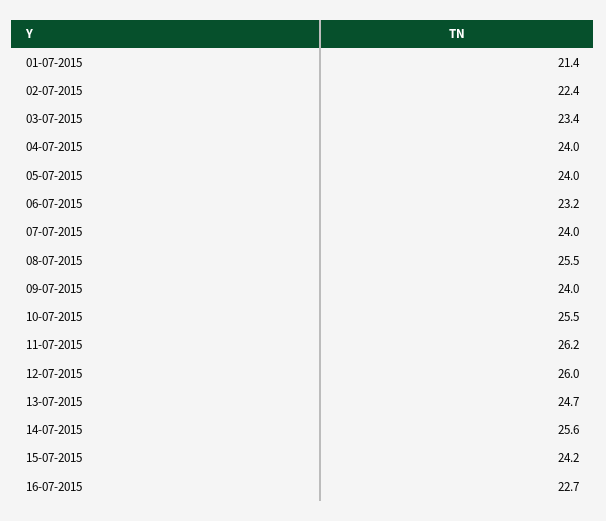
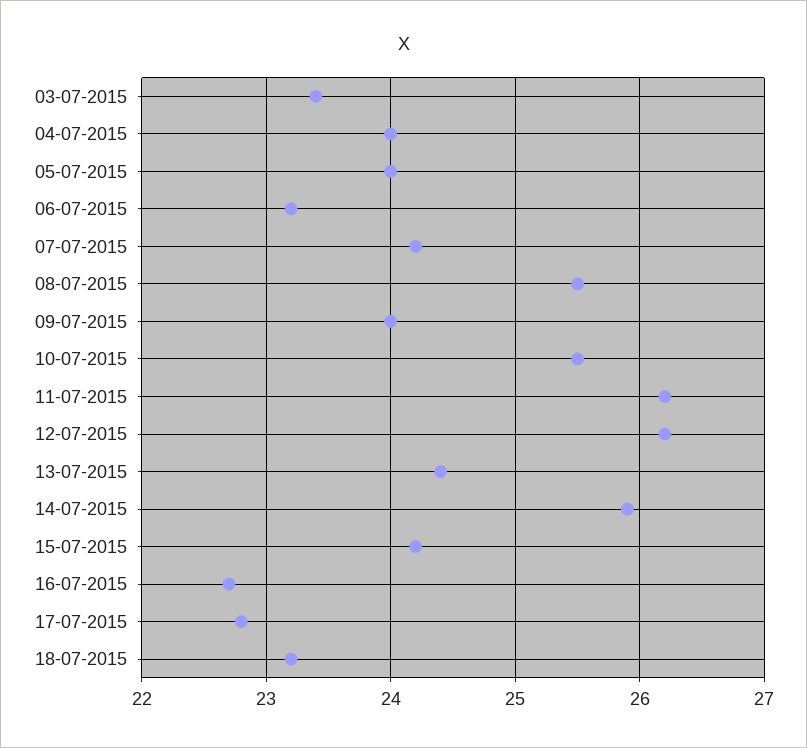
01-07-2015: 21.4 -> none
02-07-2015: 22.4 -> none
07-07-2015: 24 -> 24.2
12-07-2015: 26 -> 26.2
13-07-2015: 24.7 -> 24.4
14-07-2015: 25.6 -> 25.9
17-07-2015: none -> 22.8
18-07-2015: none -> 23.2

